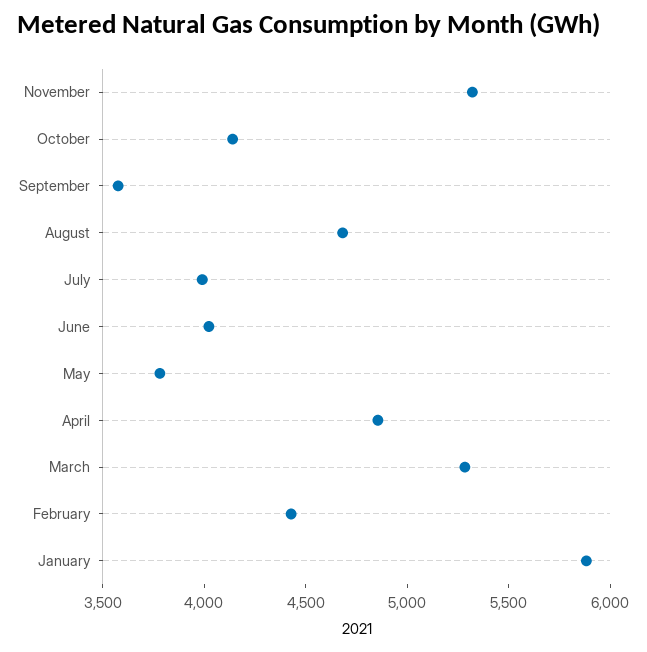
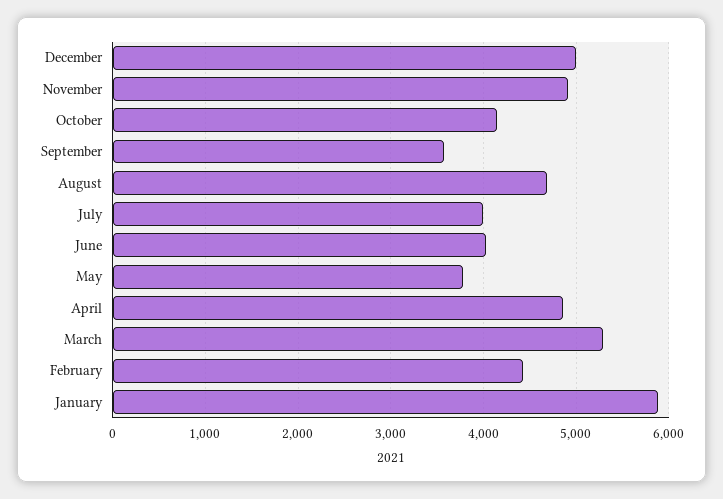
November: 5300 -> 4900
December: none -> 5000

